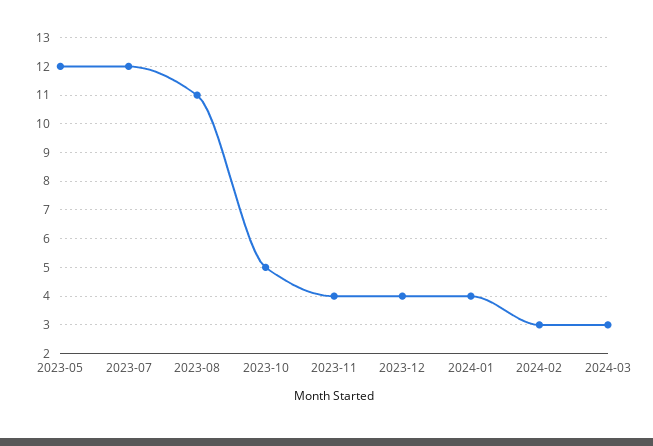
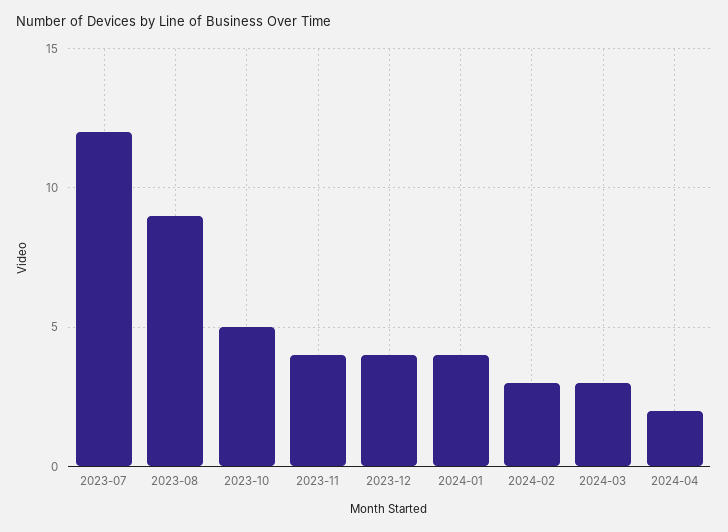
2023-05: 12 -> none
2023-08: 11 -> 9
2024-04: none -> 2

